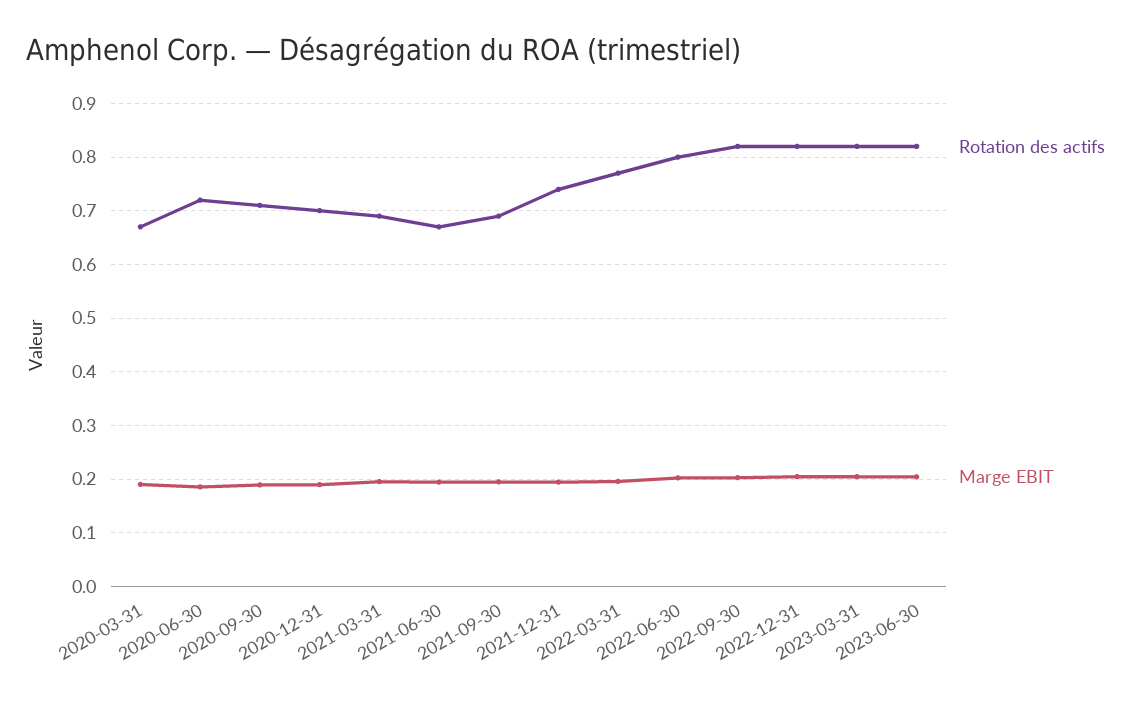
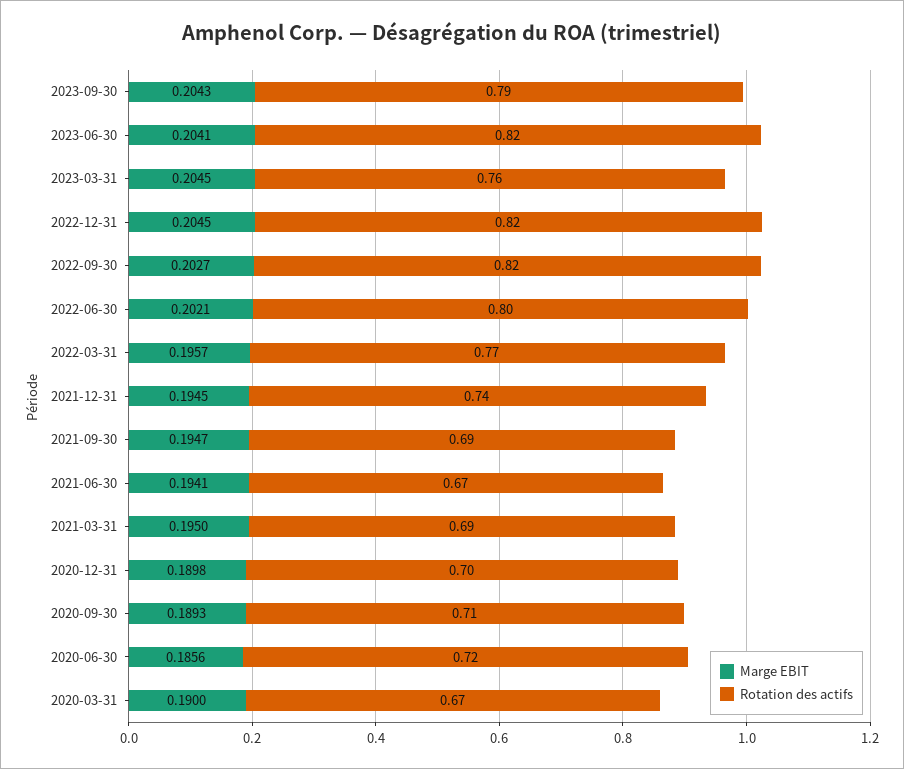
Rotation des actifs, 2023-03-31: 0.82 -> 0.76
Marge EBIT, 2023-09-30: none -> 0.2043
Rotation des actifs, 2023-09-30: none -> 0.79

